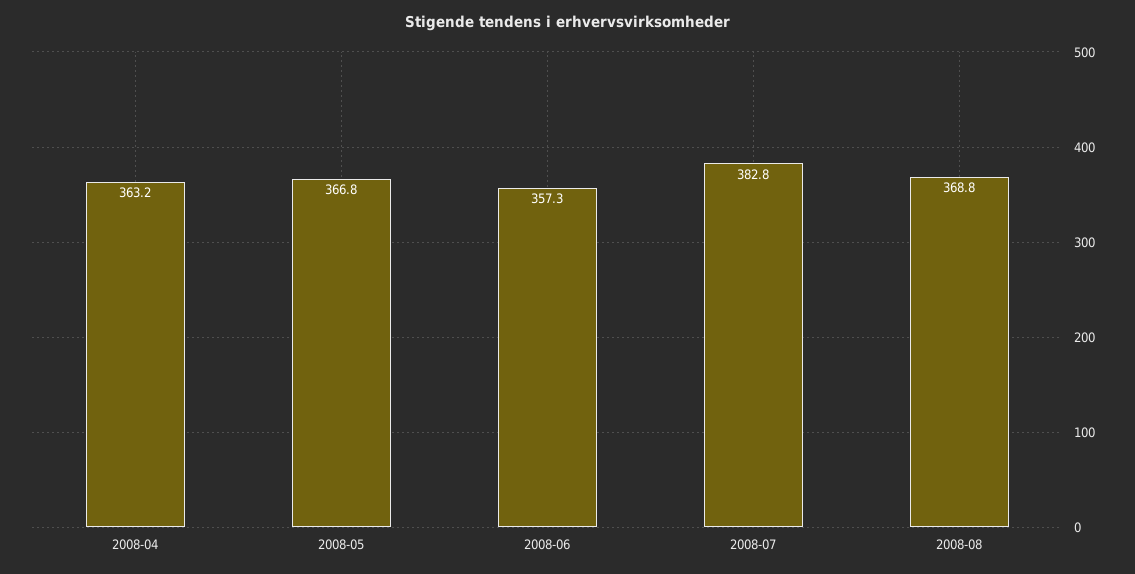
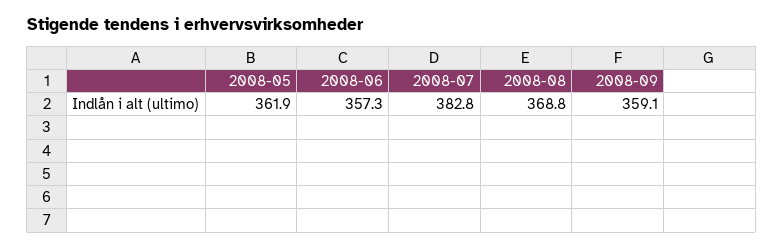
2008-04: 363.2 -> none
2008-05: 366.8 -> 361.9
2008-09: none -> 359.1

